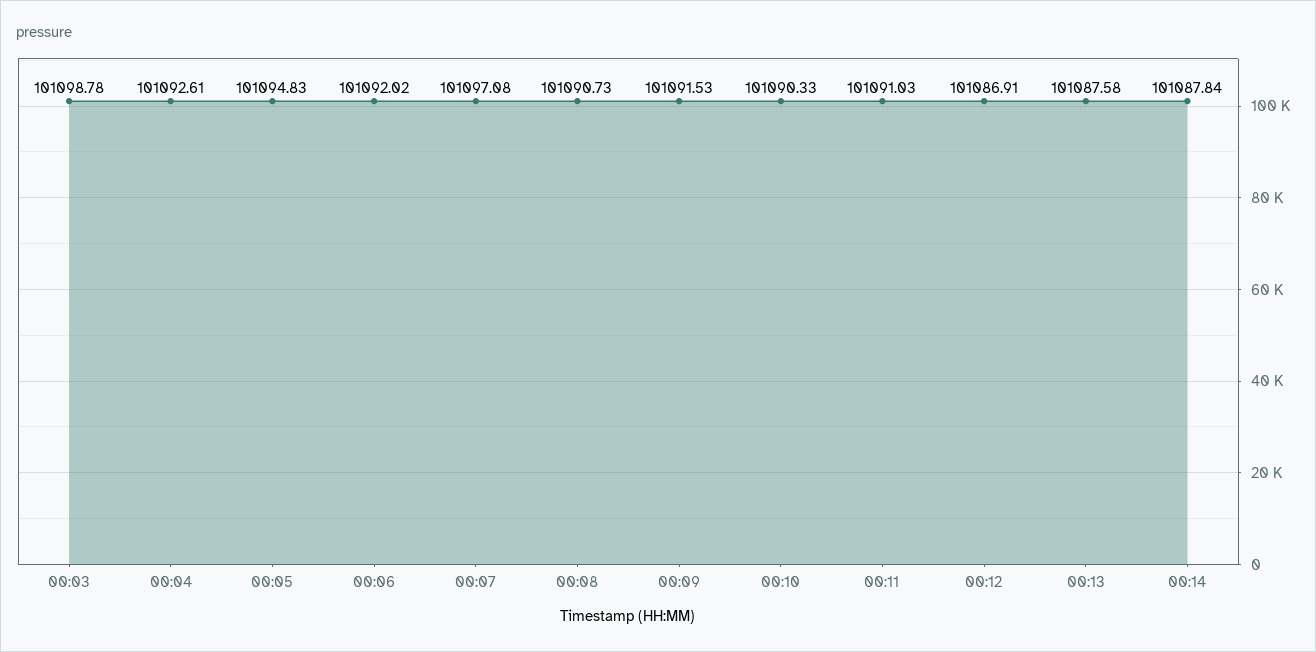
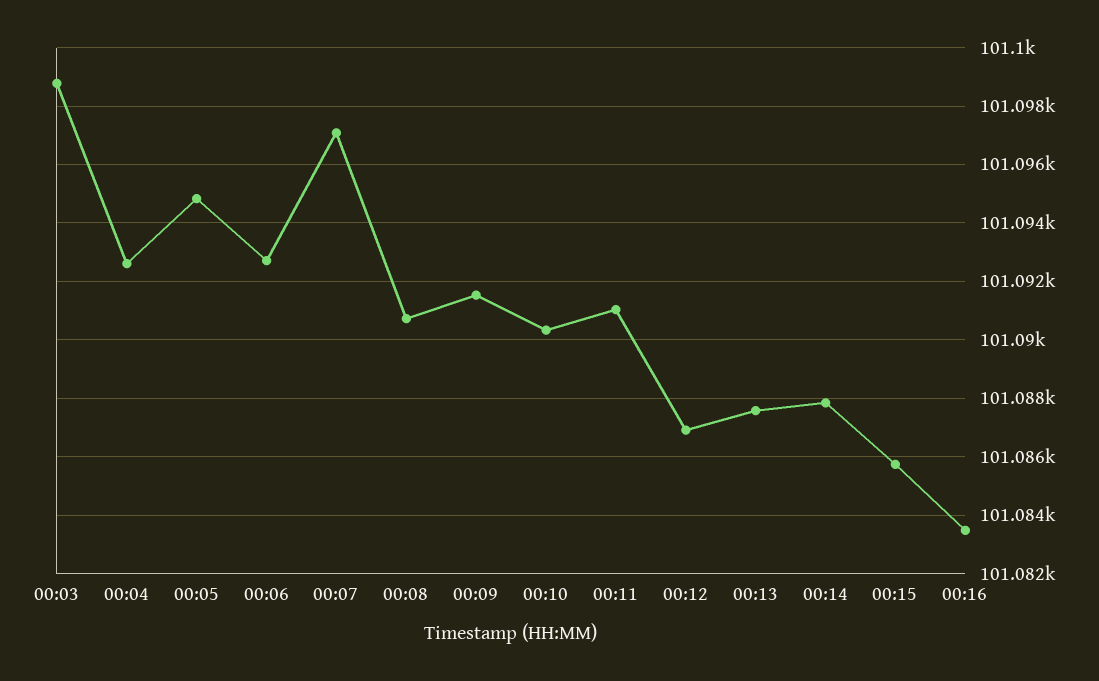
00:06: 101092.02 -> 101092.75
00:15: none -> 101085.75
00:16: none -> 101083.5

